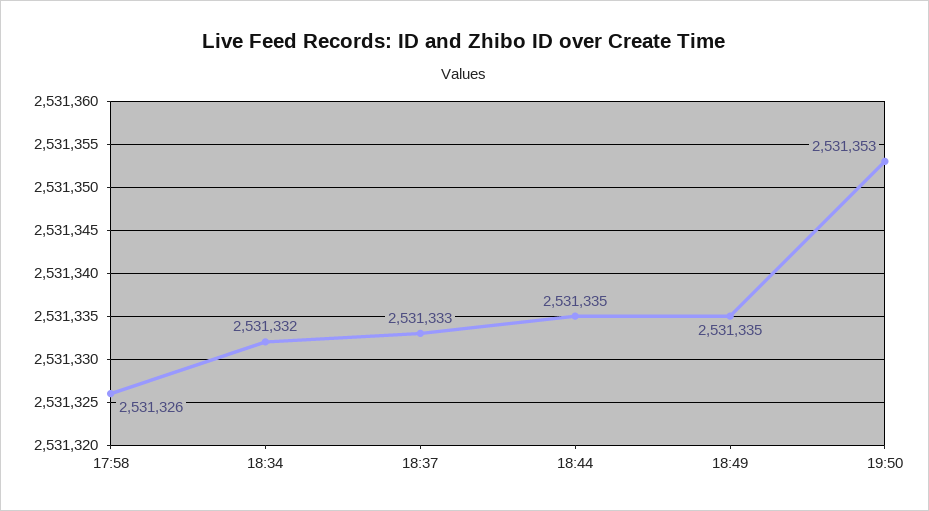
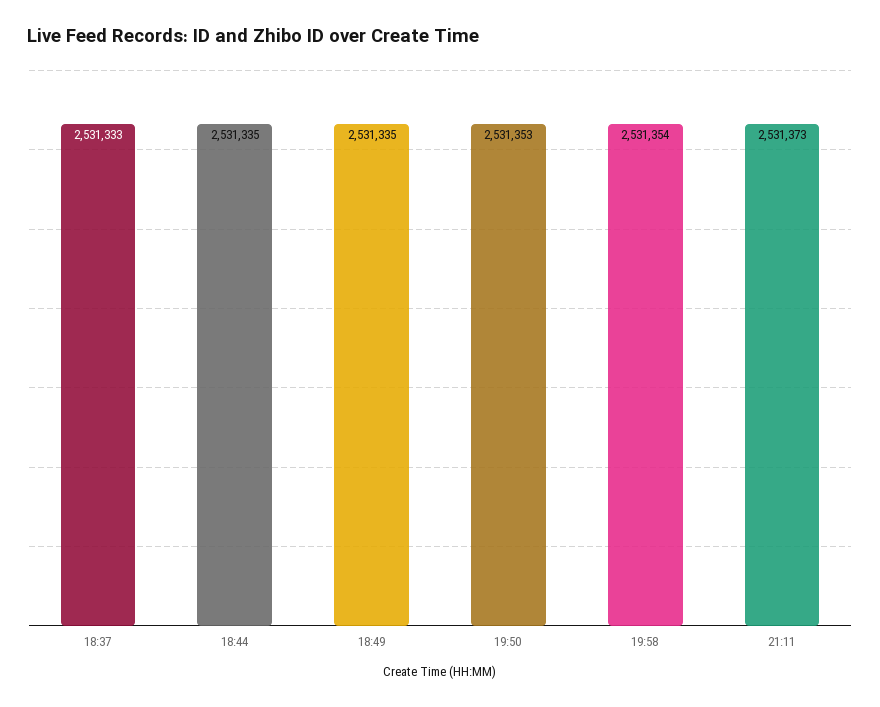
17:58: 2531326 -> none
18:34: 2531332 -> none
19:58: none -> 2531354
21:11: none -> 2531373

